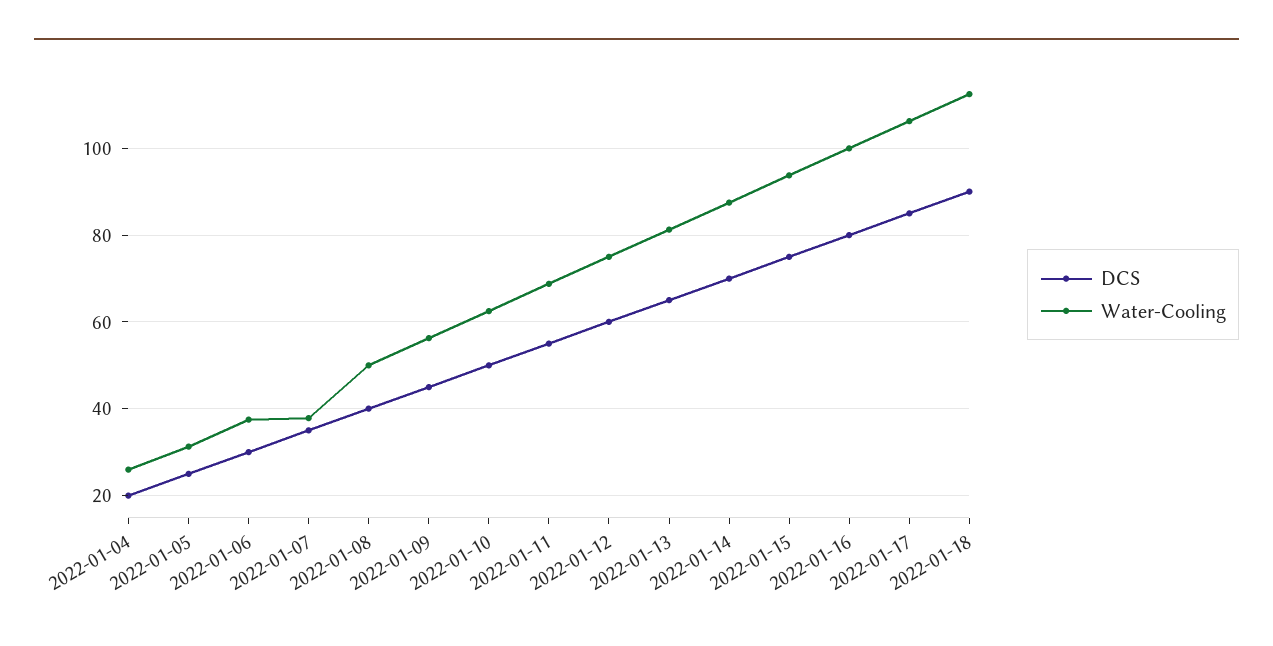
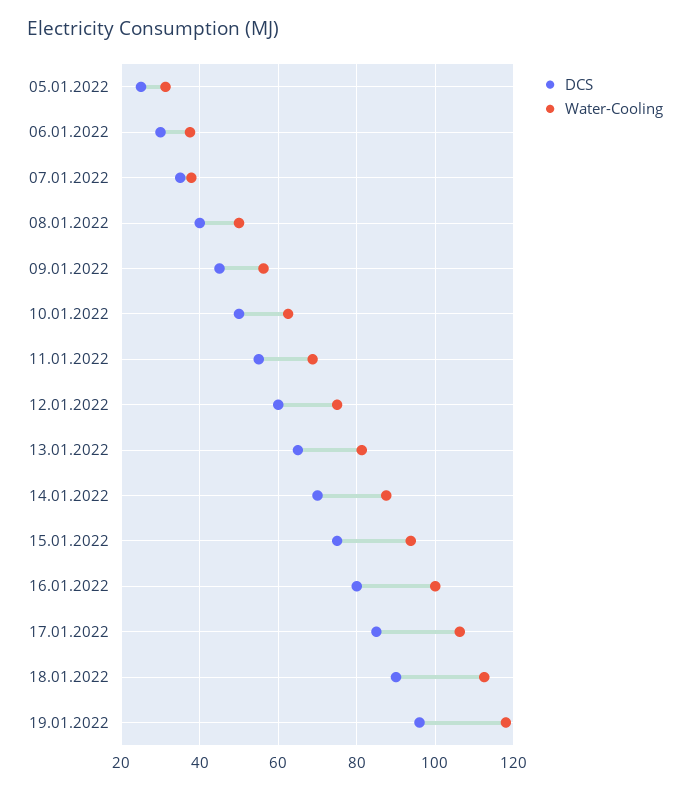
DCS, 2022-01-04: 20 -> none
Water-Cooling, 2022-01-04: 26 -> none
DCS, 19.01.2022: none -> 96
Water-Cooling, 19.01.2022: none -> 118

